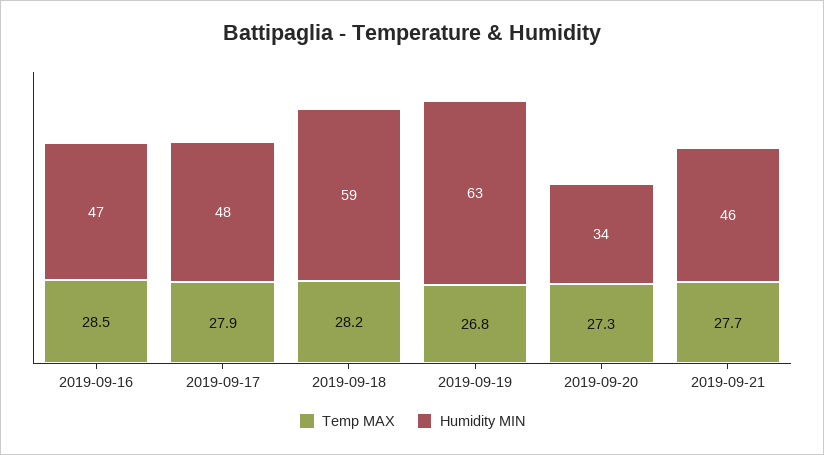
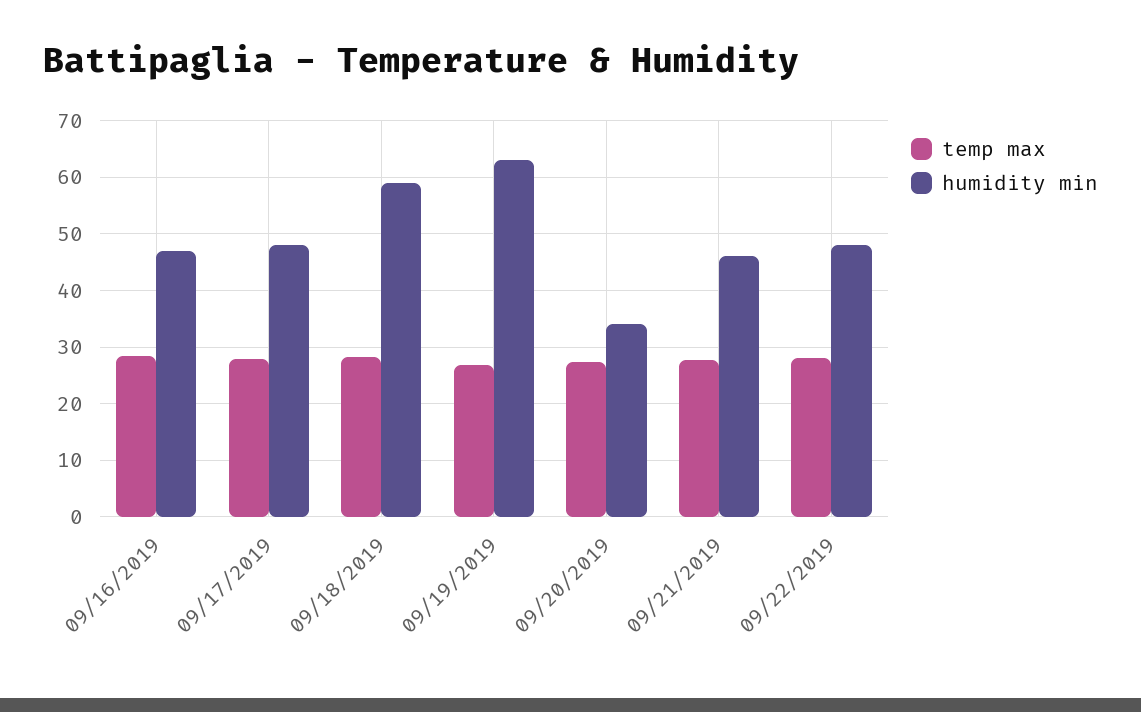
Temp MAX, 09/22/2019: none -> 28
Humidity MIN, 09/22/2019: none -> 48

